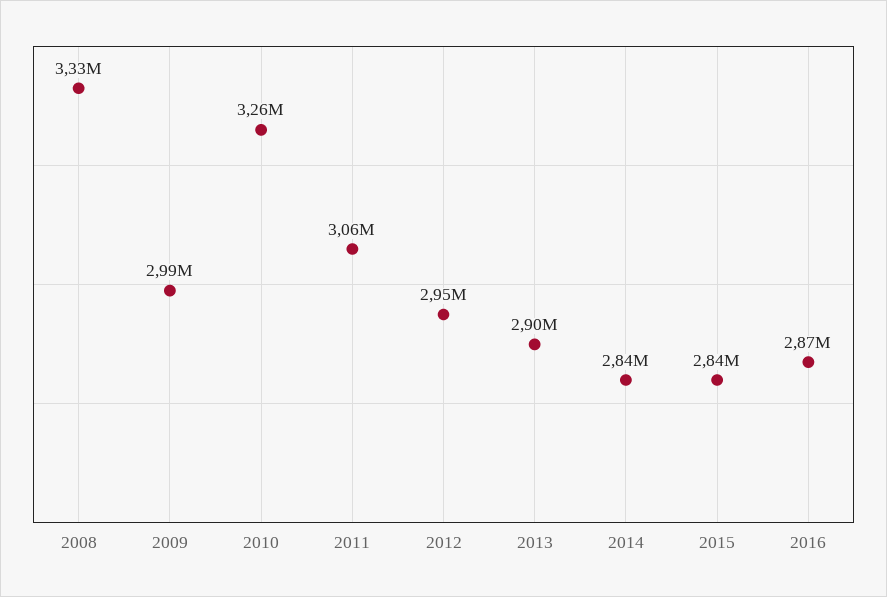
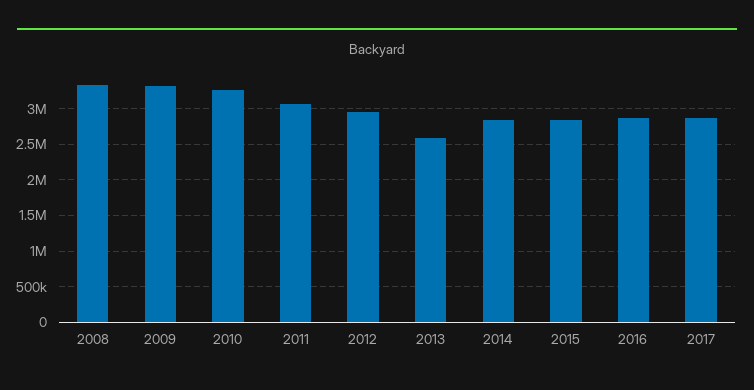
2009: 2990000 -> 3300000
2013: 2900000 -> 2600000
2017: none -> 2900000

